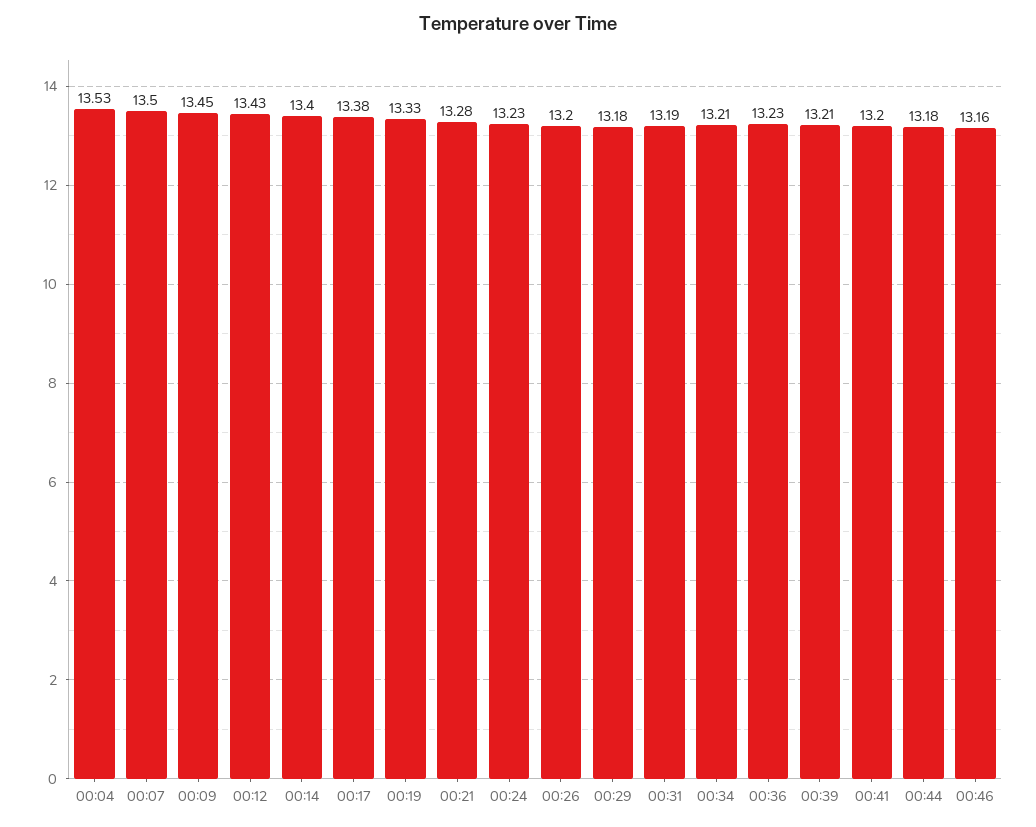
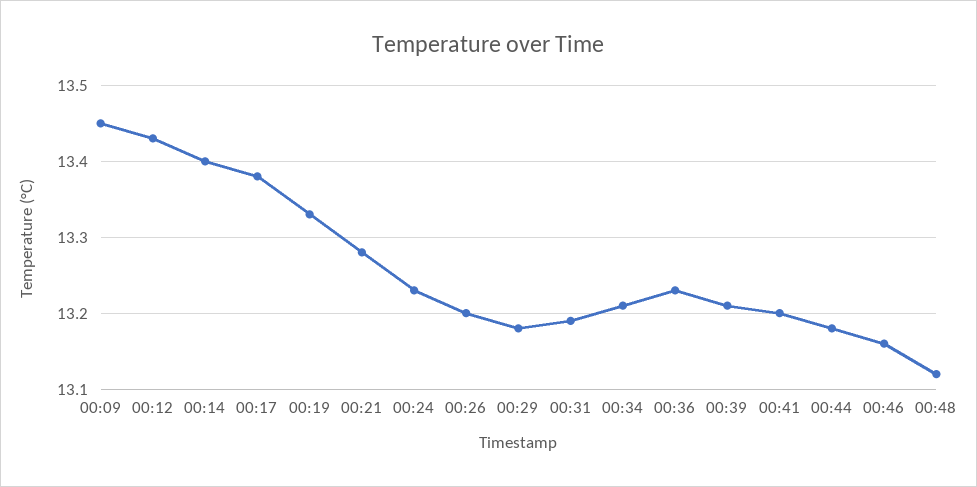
00:04: 13.53 -> none
00:07: 13.5 -> none
00:48: none -> 13.12

